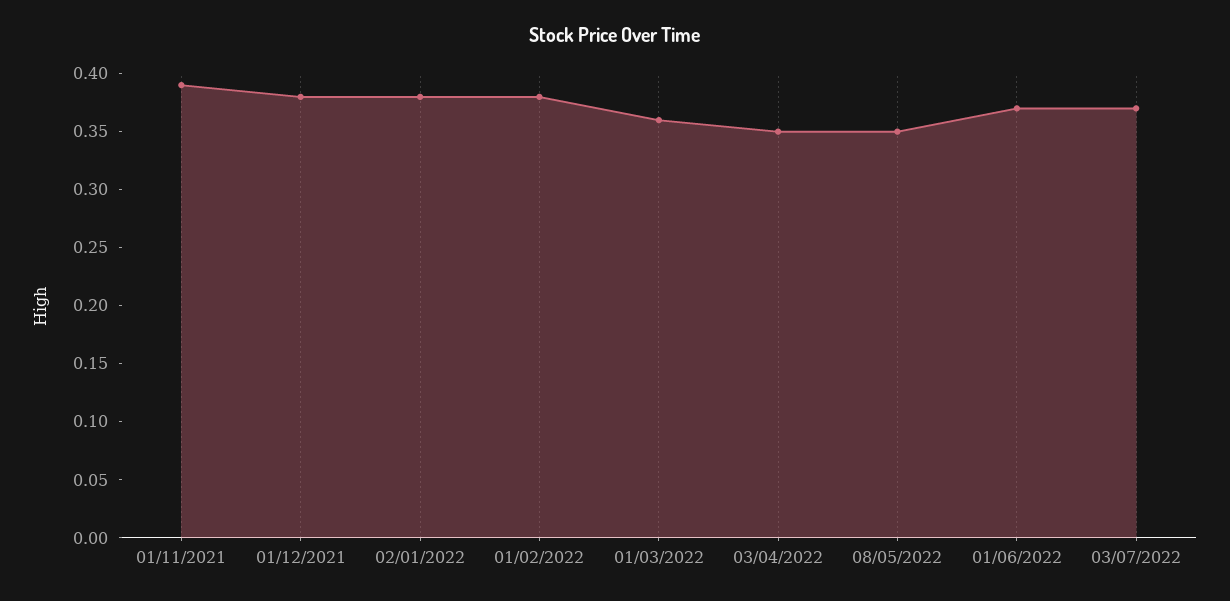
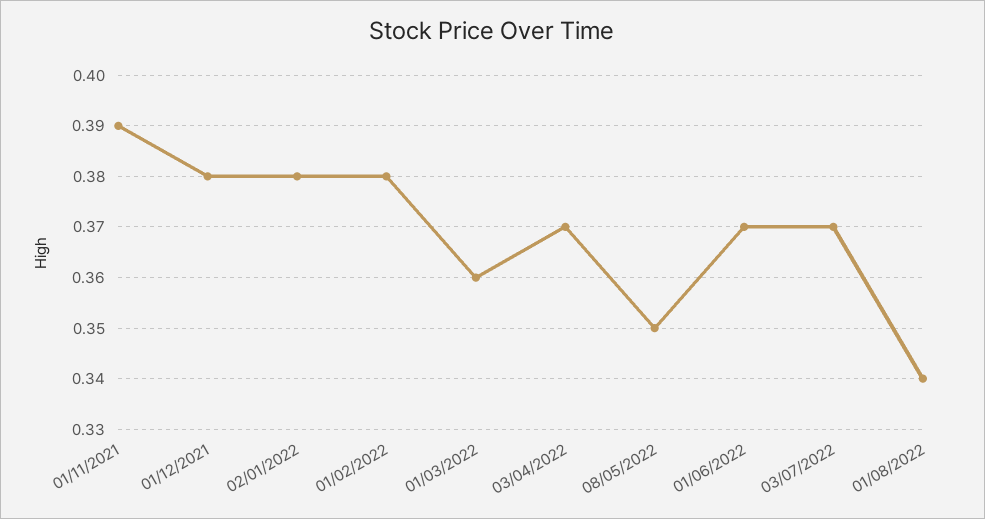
03/04/2022: 0.35 -> 0.37
01/08/2022: none -> 0.34

